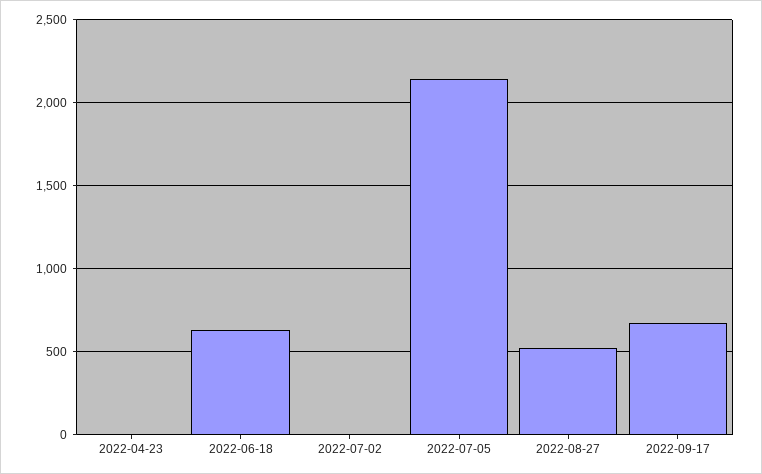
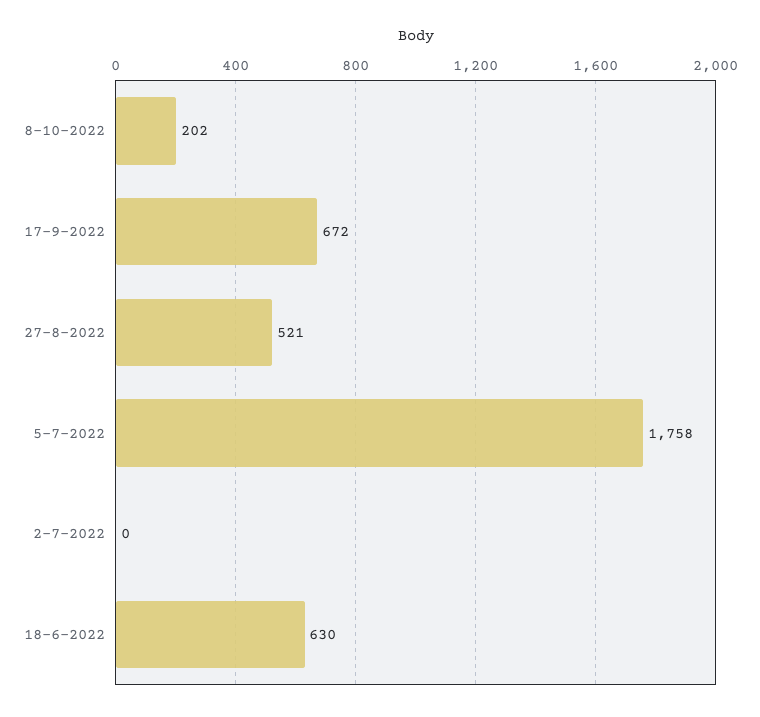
2022-04-23: 0 -> none
2022-07-05: 2150 -> 1758
8-10-2022: none -> 202

